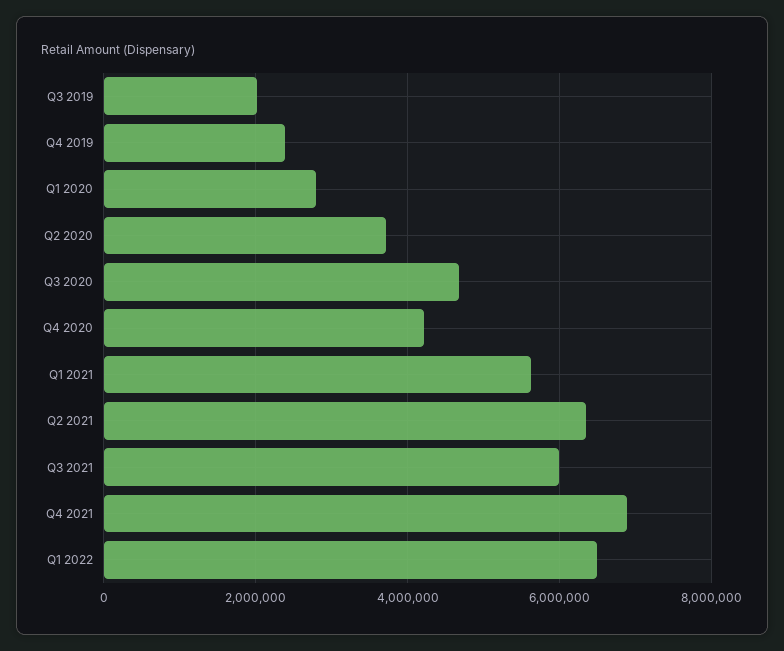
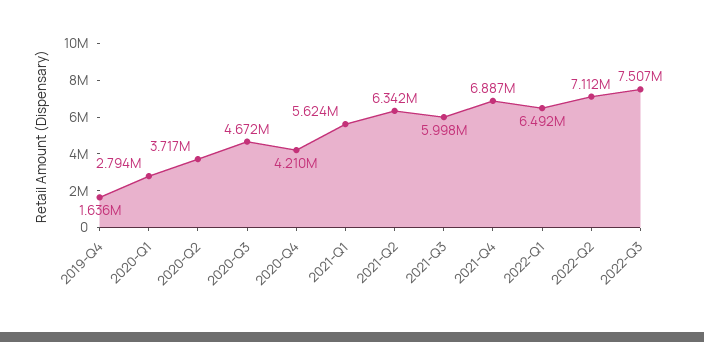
Q3 2019: 2000000 -> none
Q4 2019: 2400000 -> 1636000
2022-Q2: none -> 7112000
2022-Q3: none -> 7507000

